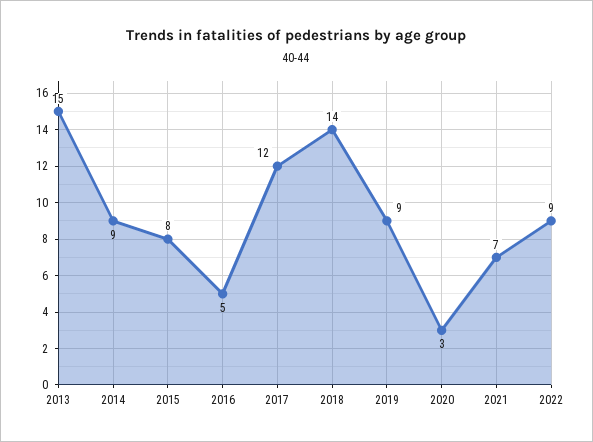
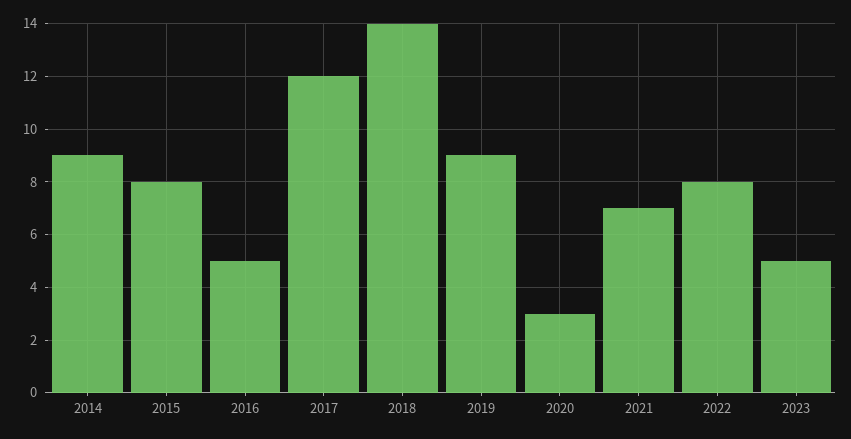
2013: 15 -> none
2022: 9 -> 8
2023: none -> 5

